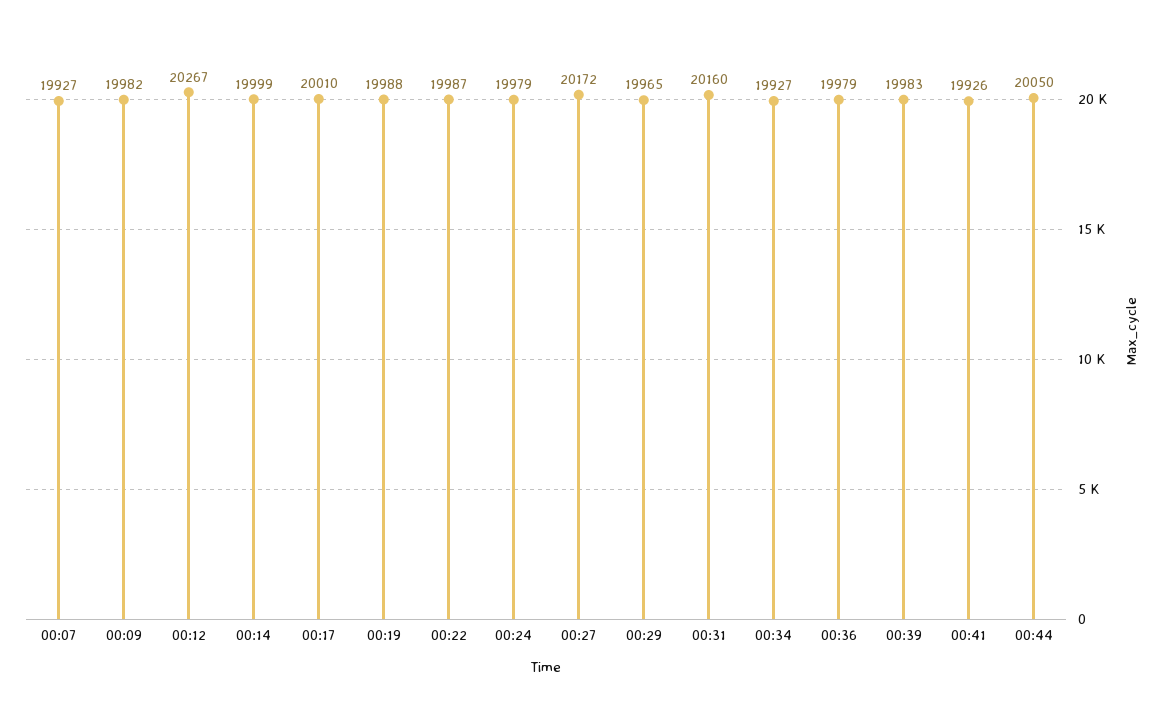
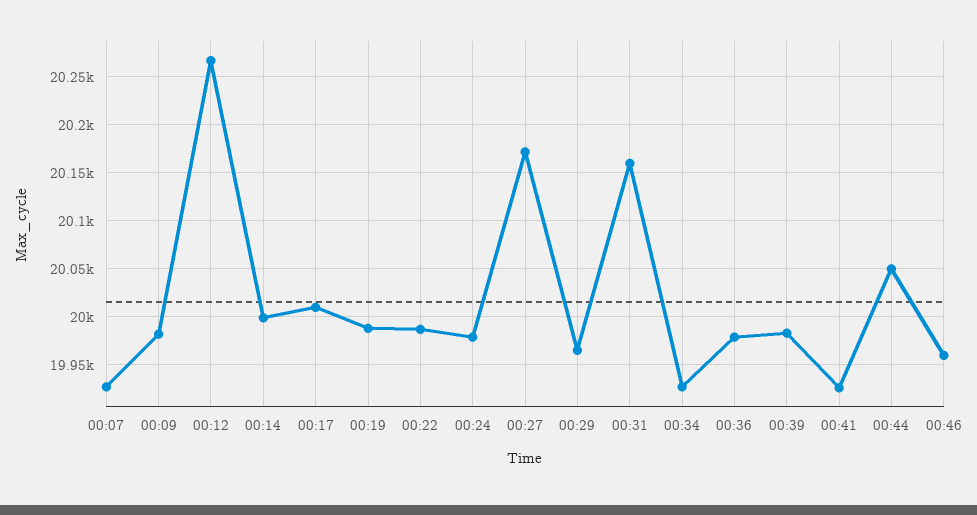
00:46: none -> 19960

